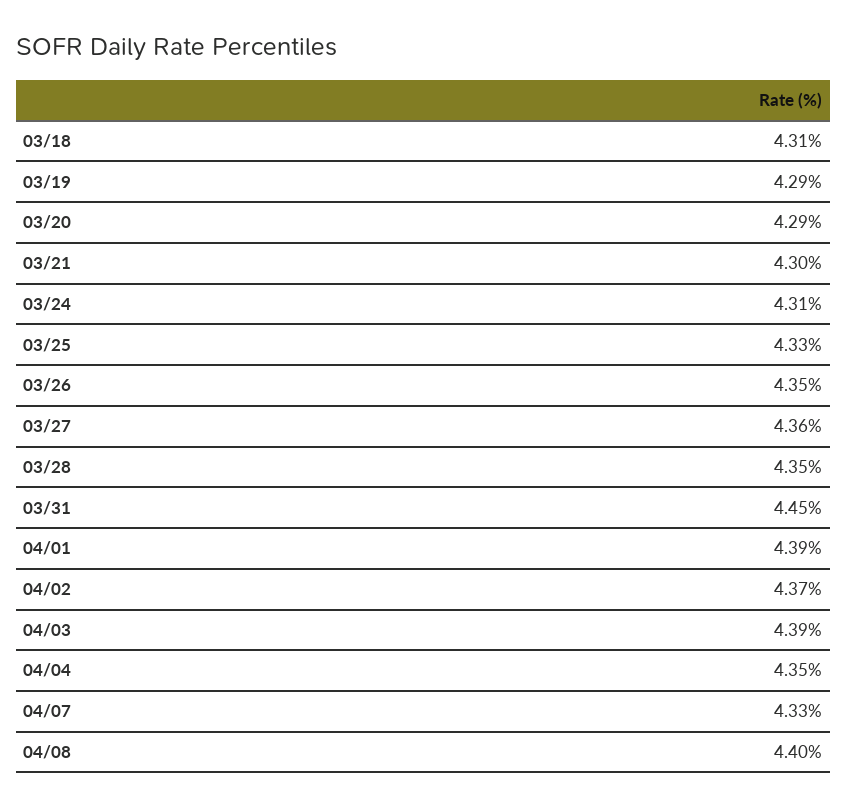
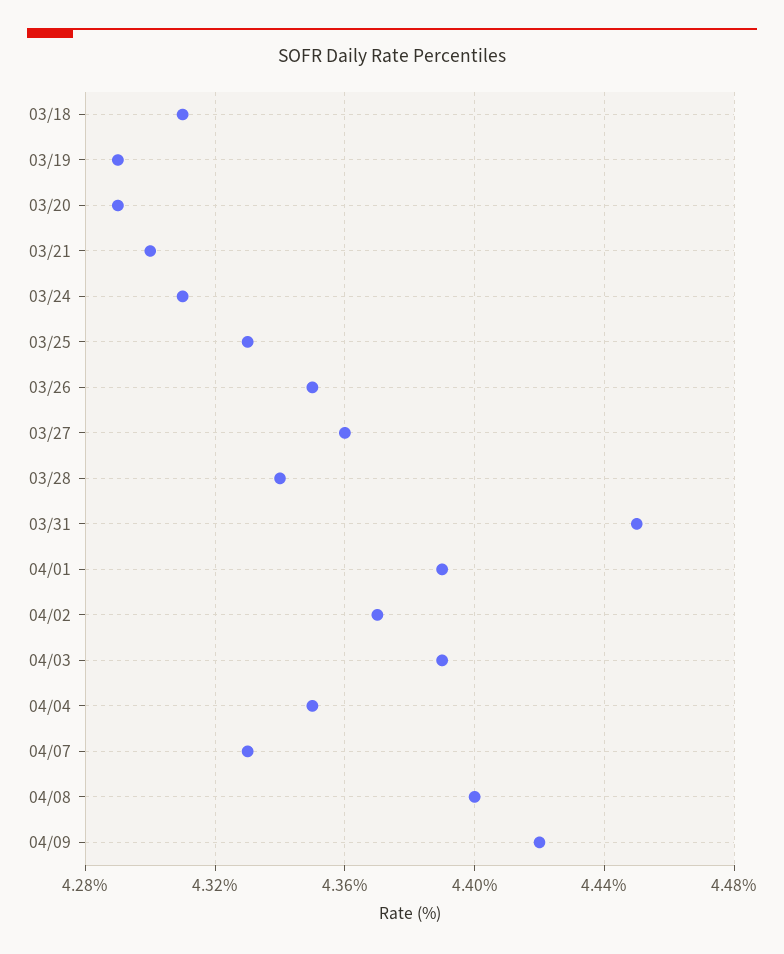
03/28: 4.35 -> 4.34
04/09: none -> 4.42

